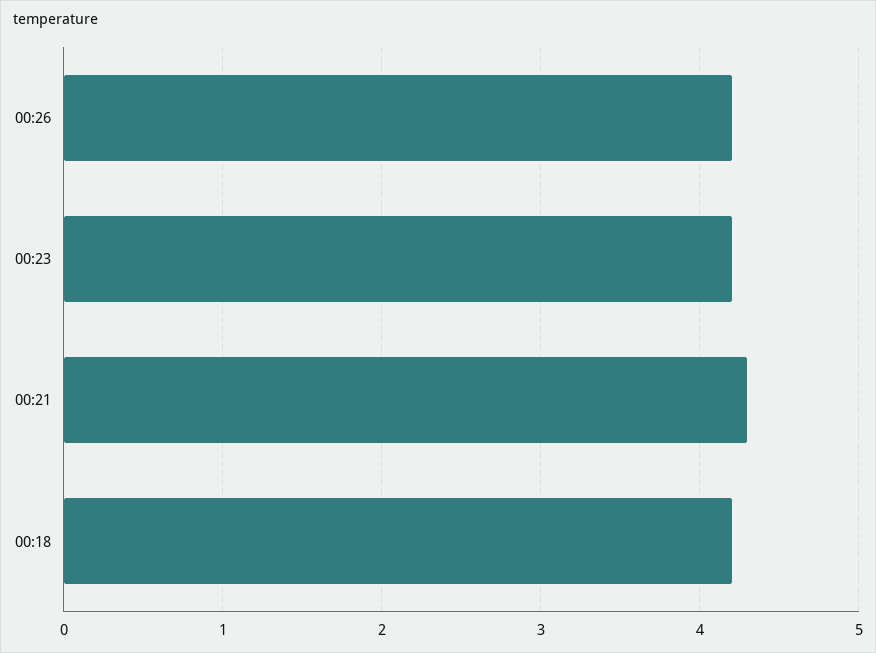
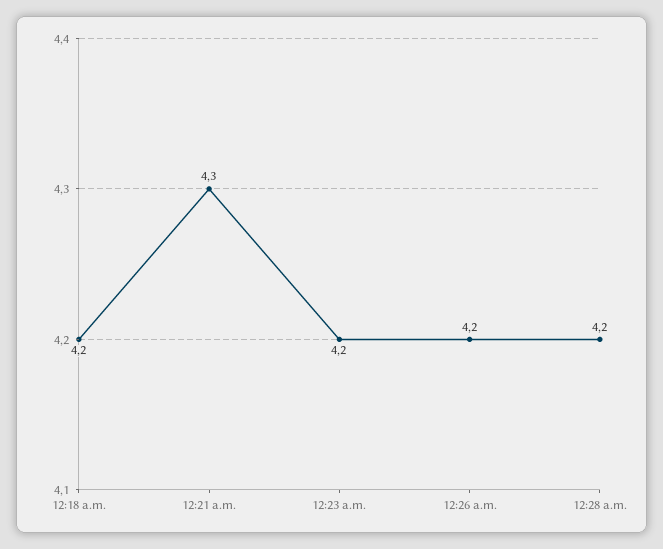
12:28 a.m.: none -> 4.2

